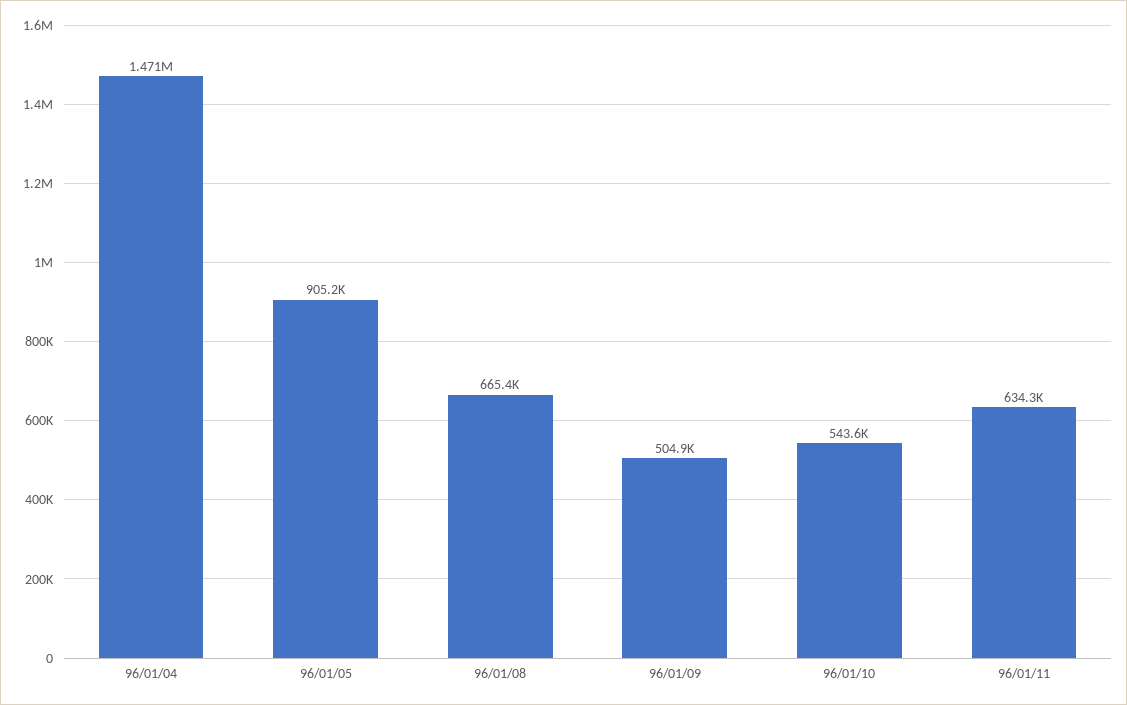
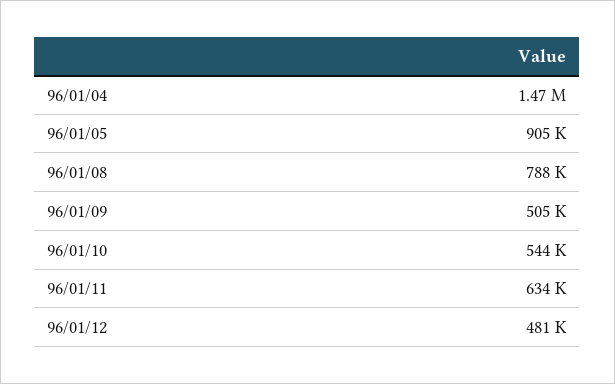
96/01/08: 665400 -> 788000
96/01/12: none -> 481000

